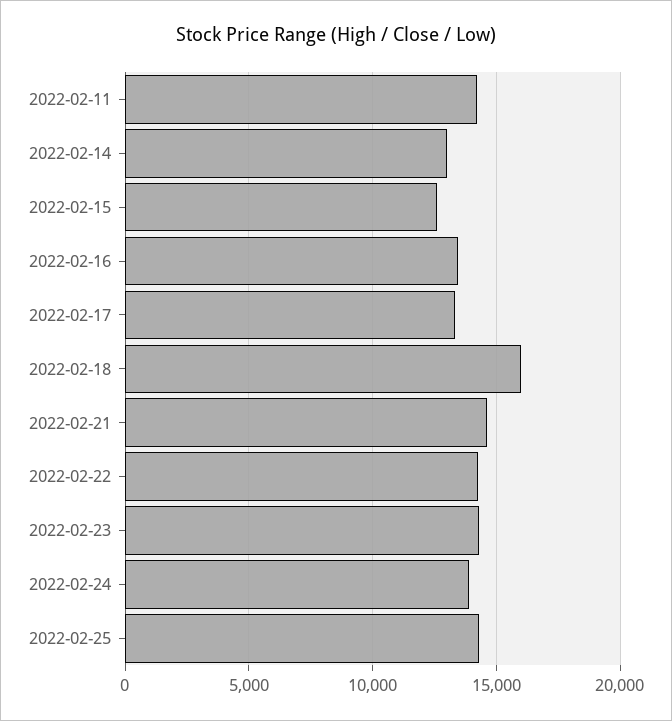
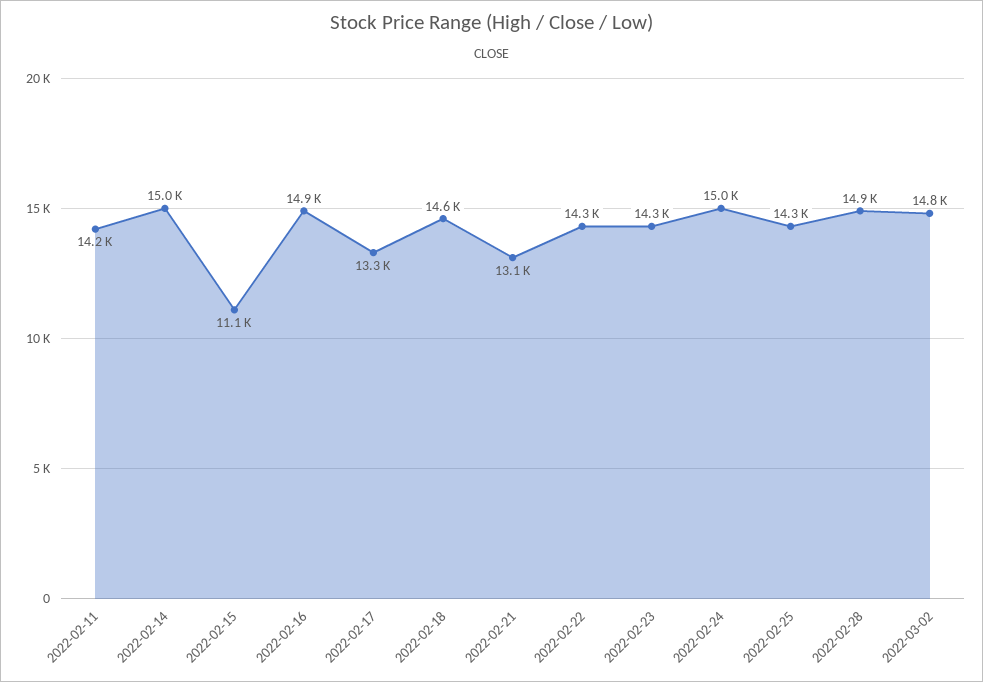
2022-02-14: 13000 -> 15000
2022-02-15: 12500 -> 11100
2022-02-16: 13500 -> 14900
2022-02-18: 16000 -> 14600
2022-02-21: 14500 -> 13100
2022-02-24: 14000 -> 15000
2022-02-28: none -> 14900
2022-03-02: none -> 14800

